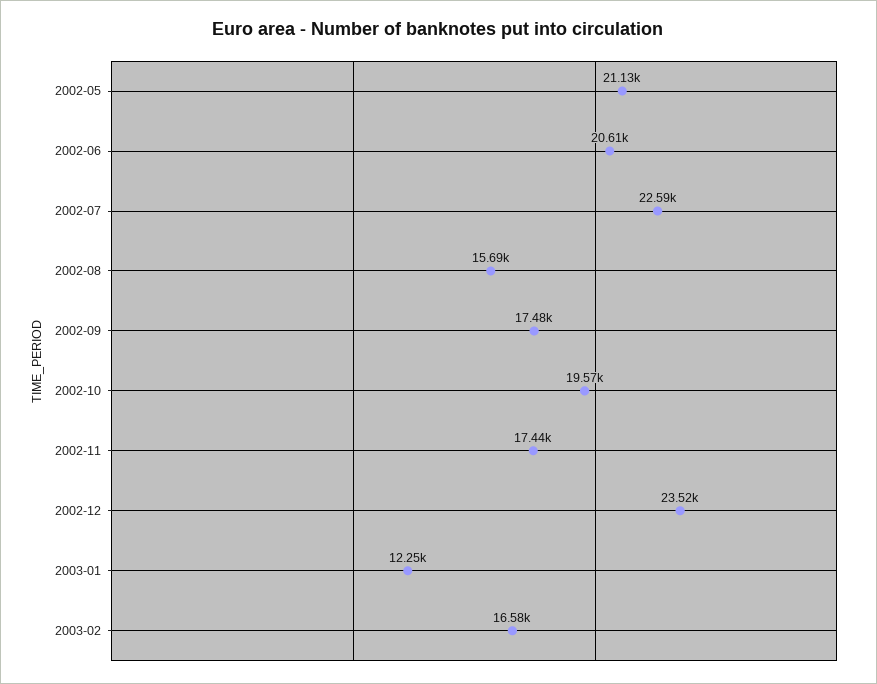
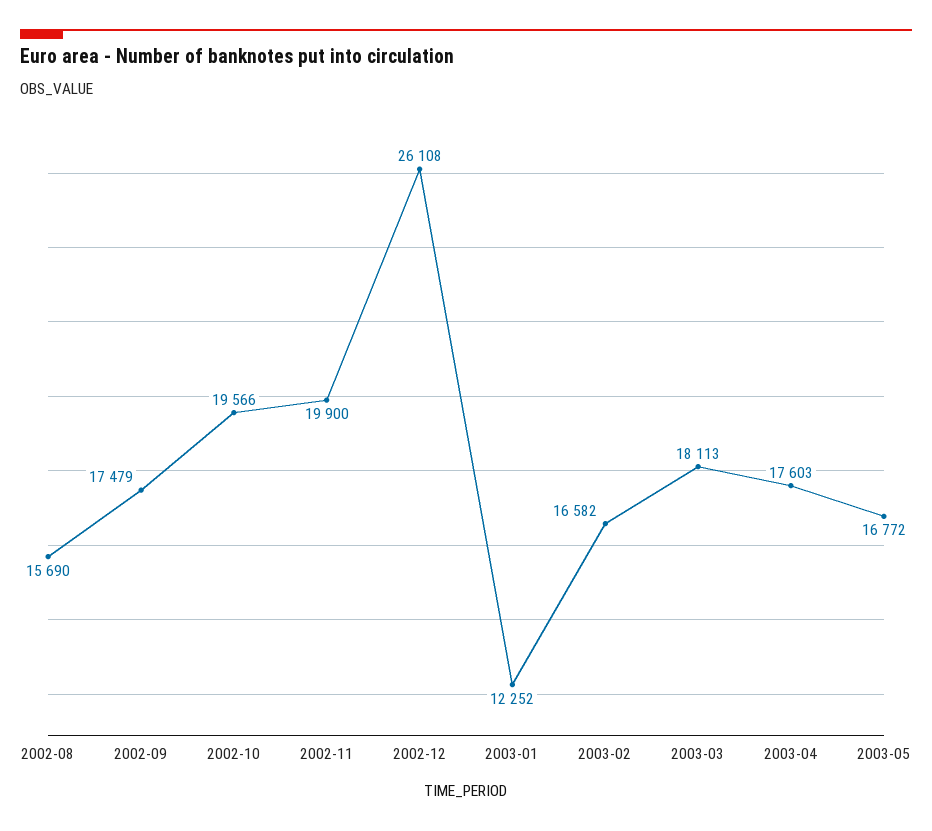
2002-05: 21130 -> none
2002-06: 20610 -> none
2002-07: 22590 -> none
2002-11: 17440 -> 19900
2002-12: 23520 -> 26108
2003-03: none -> 18113
2003-04: none -> 17603
2003-05: none -> 16772

